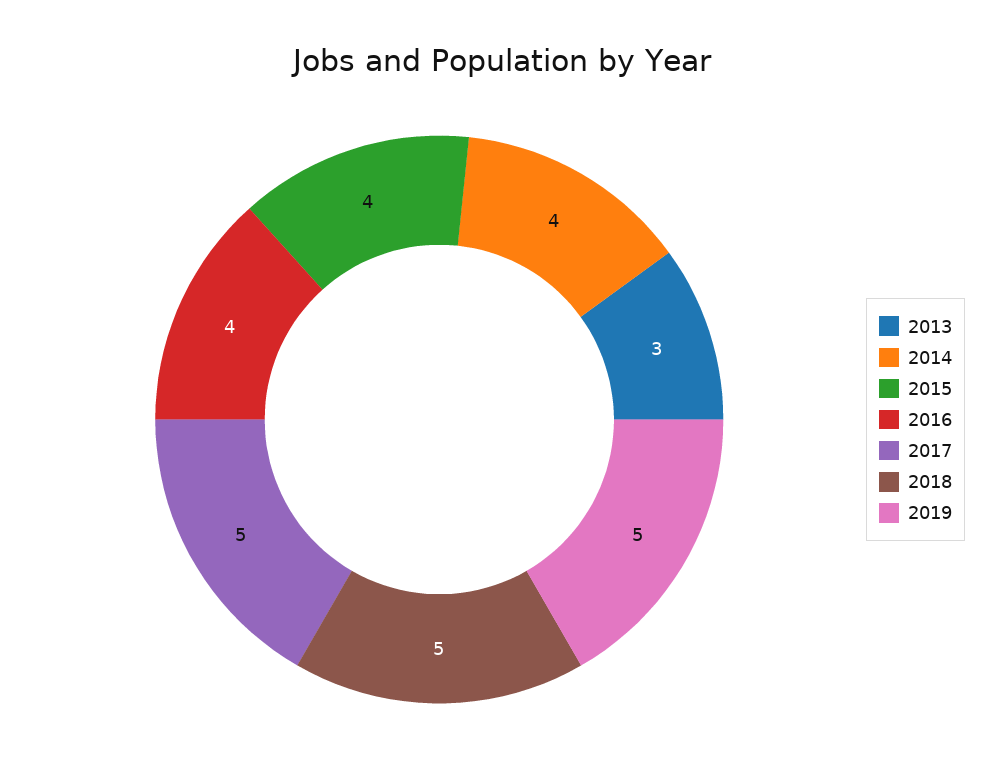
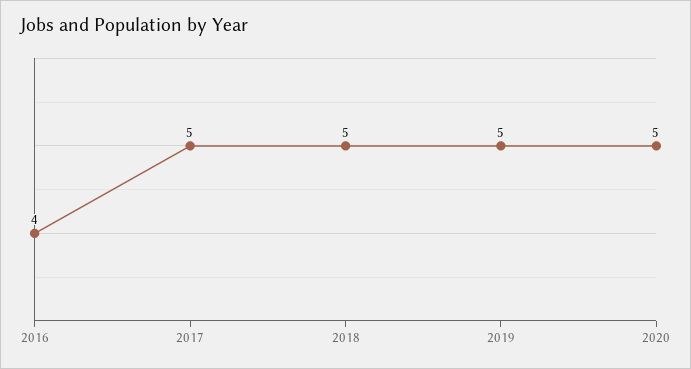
2013: 3 -> none
2014: 4 -> none
2015: 4 -> none
2020: none -> 5

